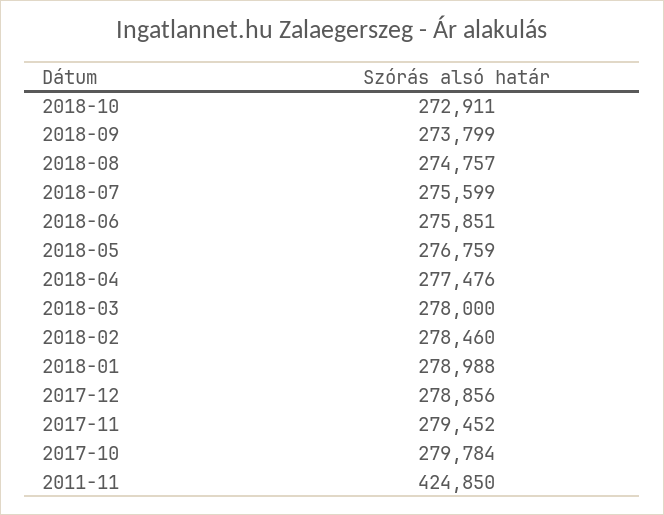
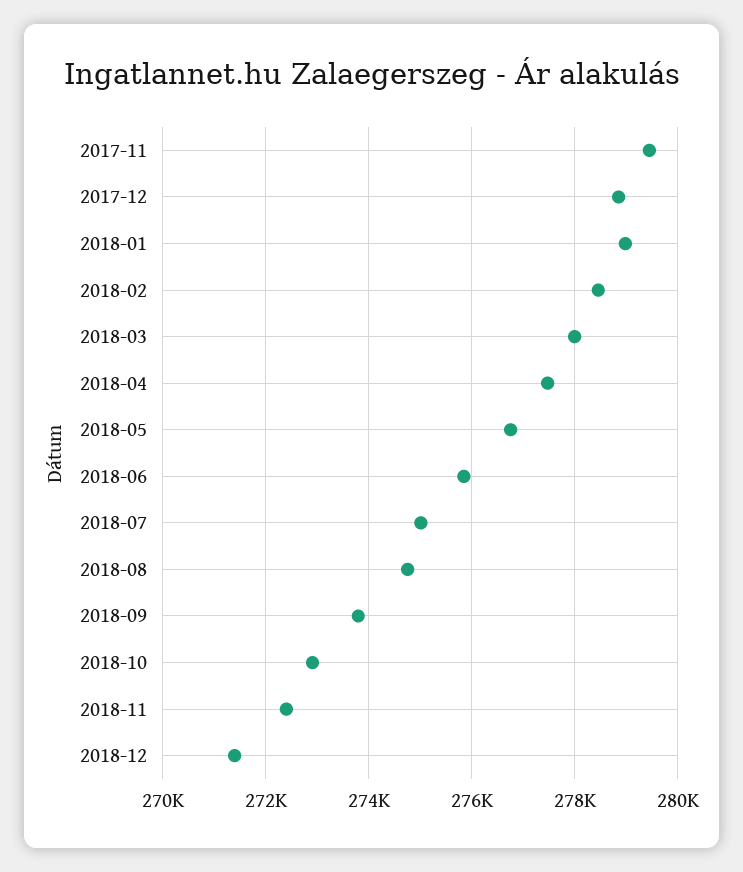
2018-07: 275599 -> 275000
2017-10: 279784 -> none
2011-11: 424850 -> none
2018-11: none -> 272400
2018-12: none -> 271400

